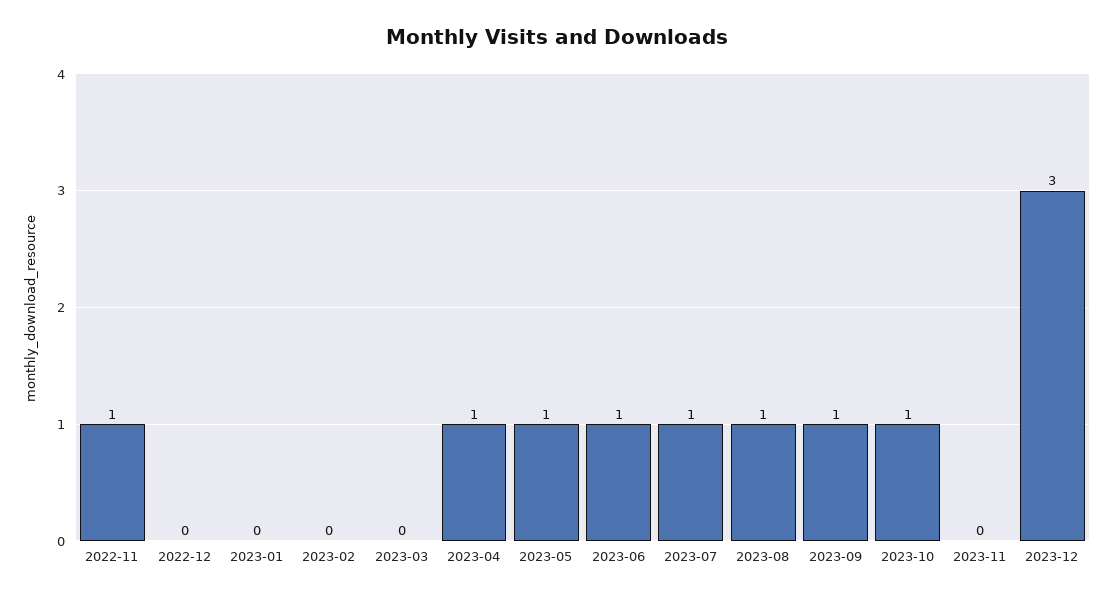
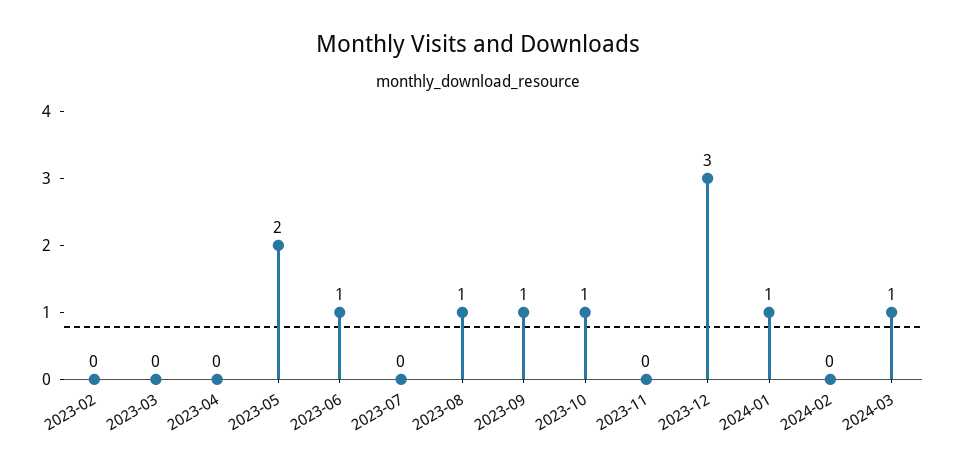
2022-11: 1 -> none
2022-12: 0 -> none
2023-01: 0 -> none
2023-04: 1 -> 0
2023-05: 1 -> 2
2023-07: 1 -> 0
2024-01: none -> 1
2024-02: none -> 0
2024-03: none -> 1

